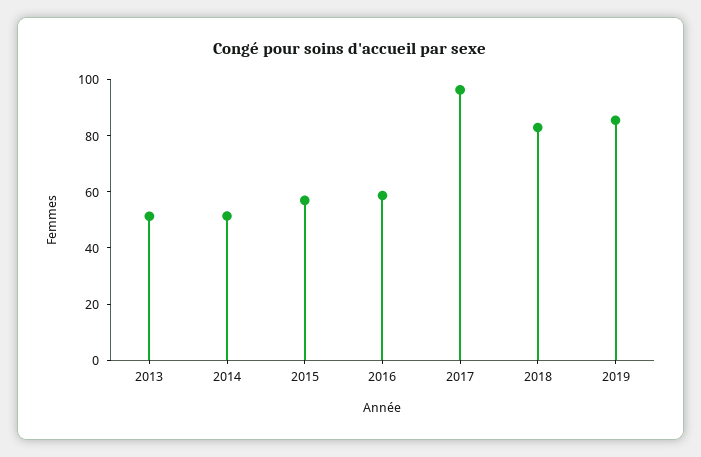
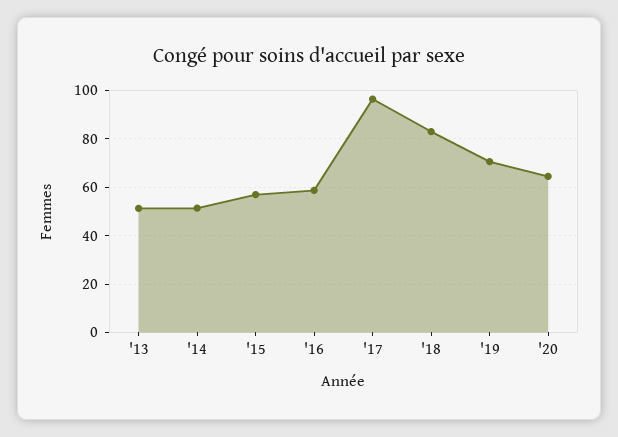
2019: 85 -> 70
'20: none -> 65

